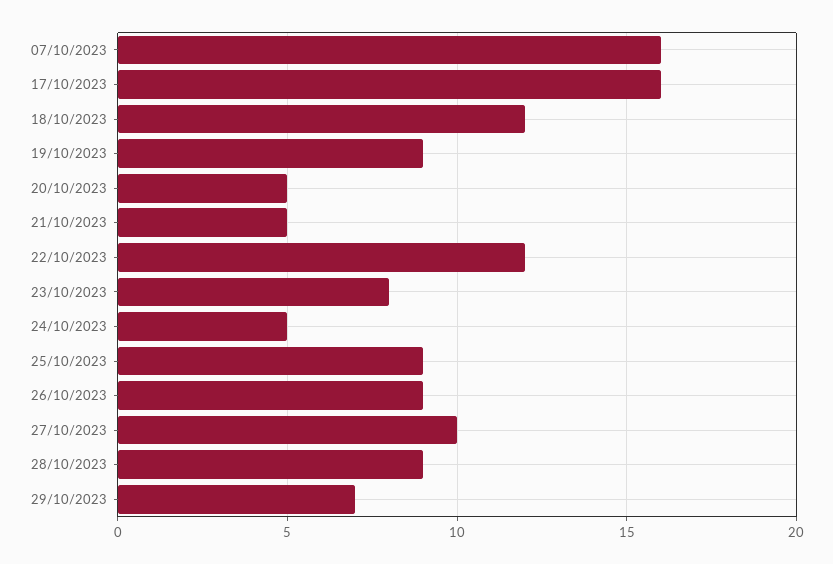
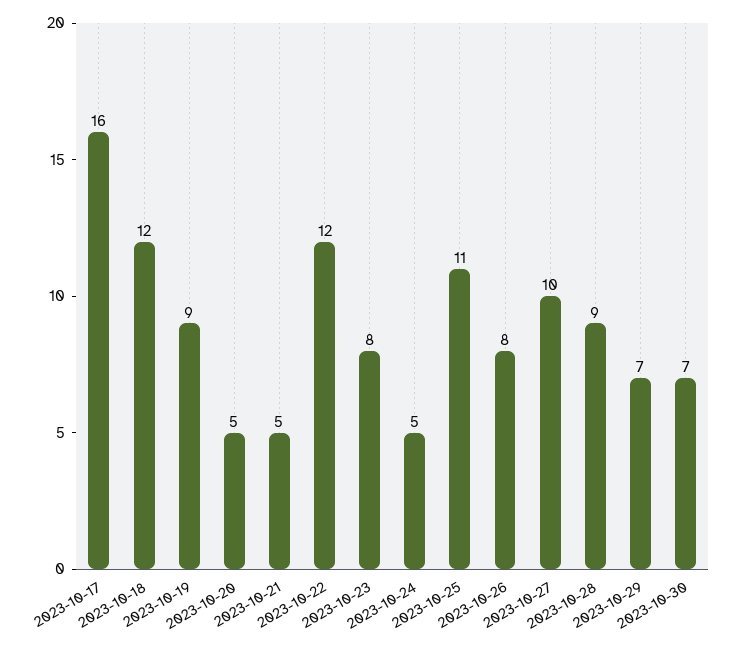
07/10/2023: 16 -> none
25/10/2023: 9 -> 11
26/10/2023: 9 -> 8
2023-10-30: none -> 7

